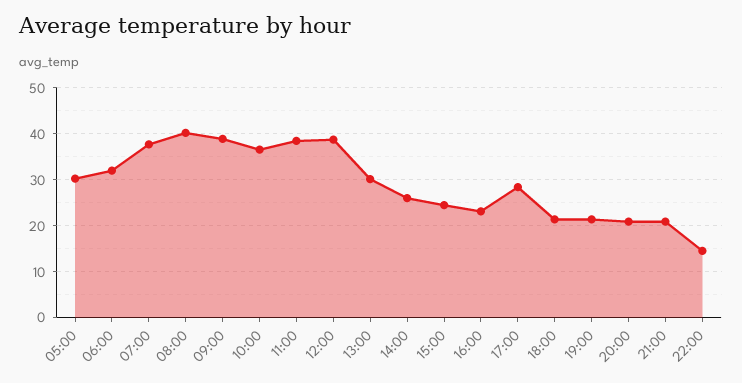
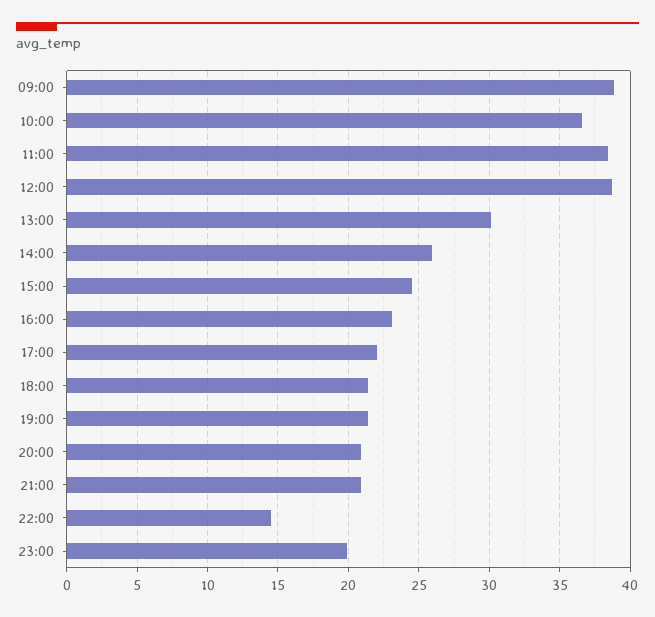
05:00: 30 -> none
06:00: 32 -> none
07:00: 38 -> none
08:00: 40 -> none
17:00: 28 -> 22
23:00: none -> 20

